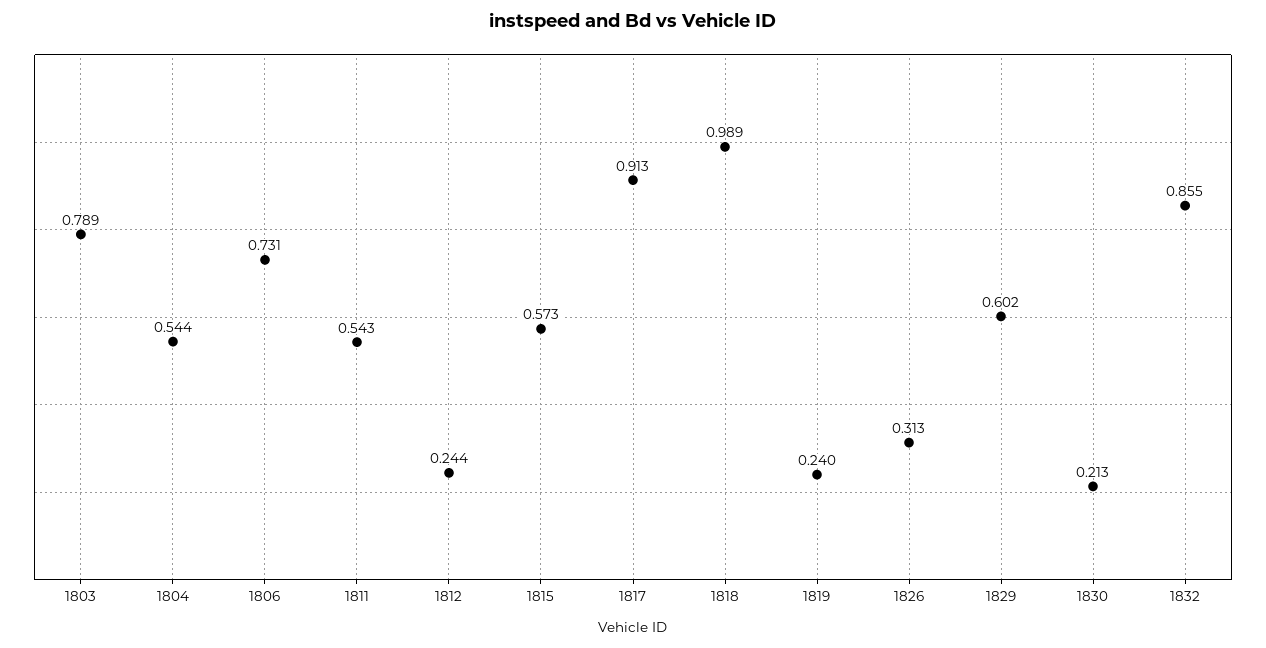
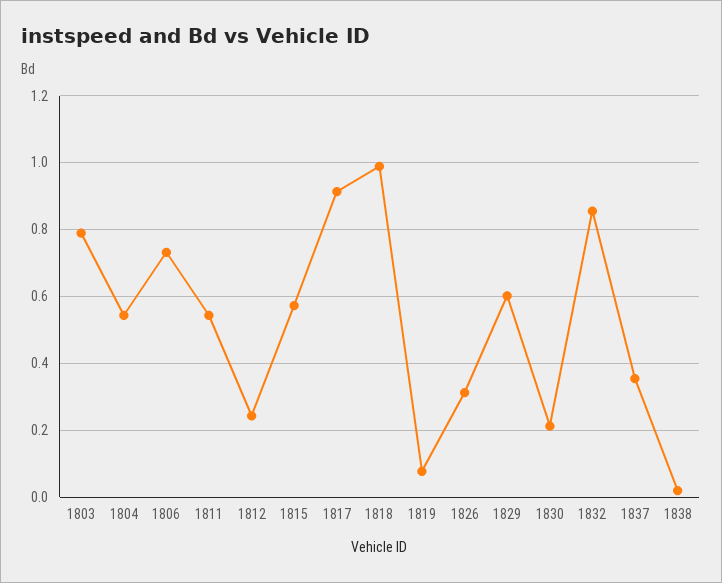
1819: 0.24 -> 0.08
1837: none -> 0.36
1838: none -> 0.02

